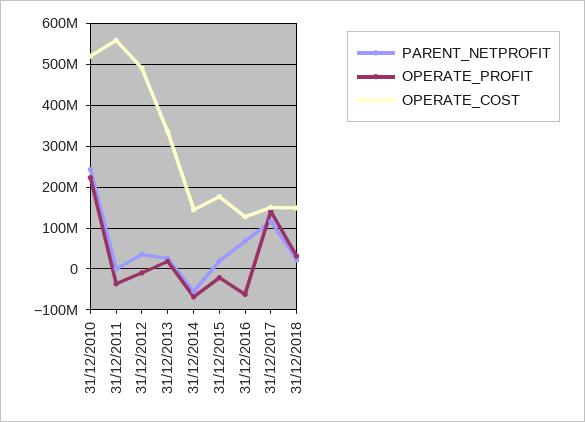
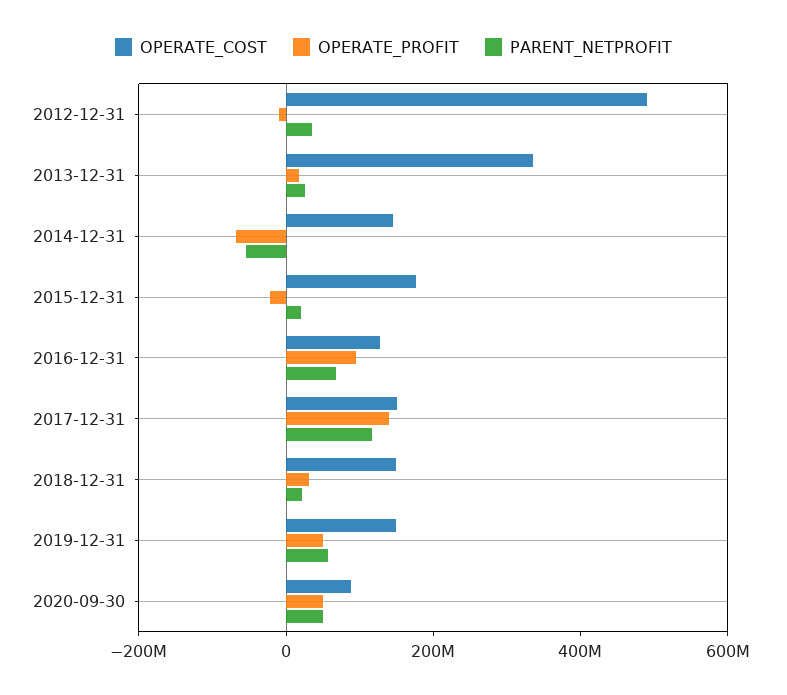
PARENT_NETPROFIT, 31/12/2010: 240000000 -> none
OPERATE_PROFIT, 31/12/2010: 220000000 -> none
OPERATE_COST, 31/12/2010: 520000000 -> none
PARENT_NETPROFIT, 31/12/2011: 0 -> none
OPERATE_PROFIT, 31/12/2011: -40000000 -> none
OPERATE_COST, 31/12/2011: 560000000 -> none
OPERATE_PROFIT, 31/12/2016: -60000000 -> 100000000
OPERATE_COST, 2019-12-31: none -> 150000000
OPERATE_PROFIT, 2019-12-31: none -> 50000000
PARENT_NETPROFIT, 2019-12-31: none -> 50000000
OPERATE_COST, 2020-09-30: none -> 100000000
OPERATE_PROFIT, 2020-09-30: none -> 50000000
PARENT_NETPROFIT, 2020-09-30: none -> 50000000

